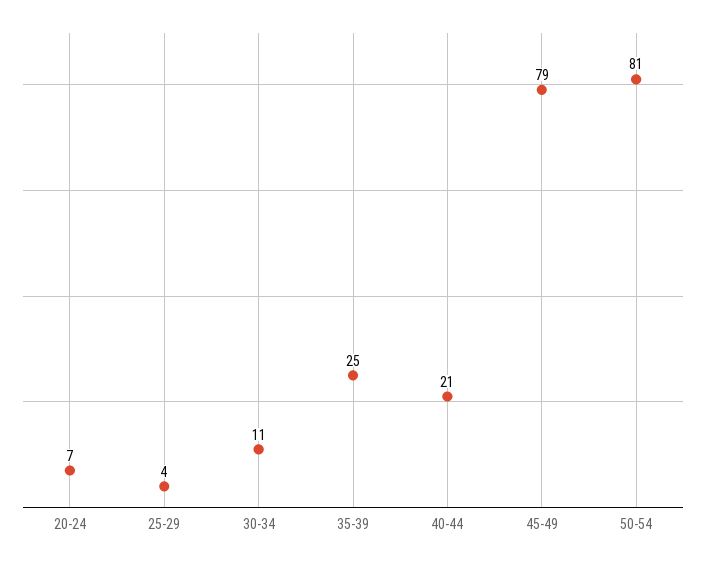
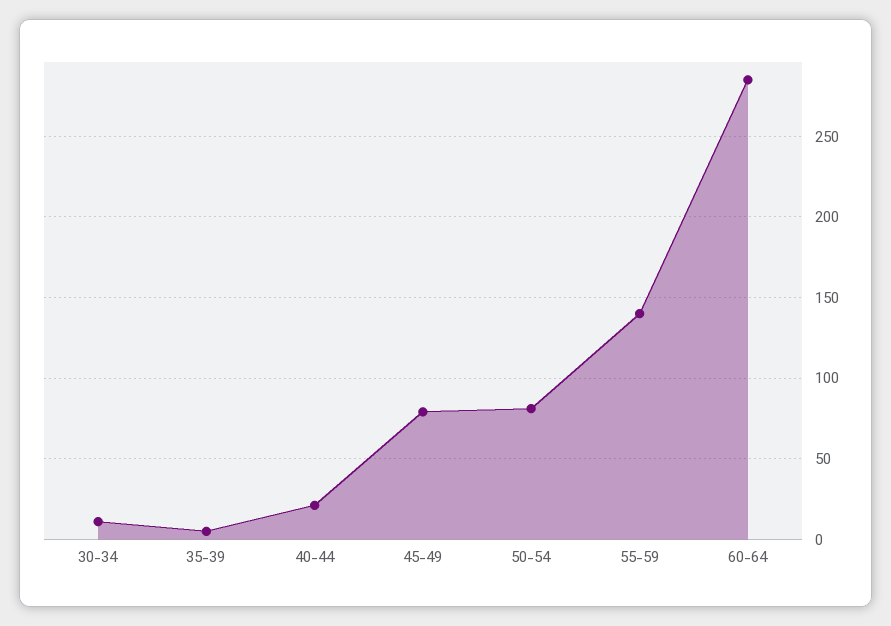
20-24: 7 -> none
25-29: 4 -> none
35-39: 25 -> 5
55-59: none -> 140
60-64: none -> 285

